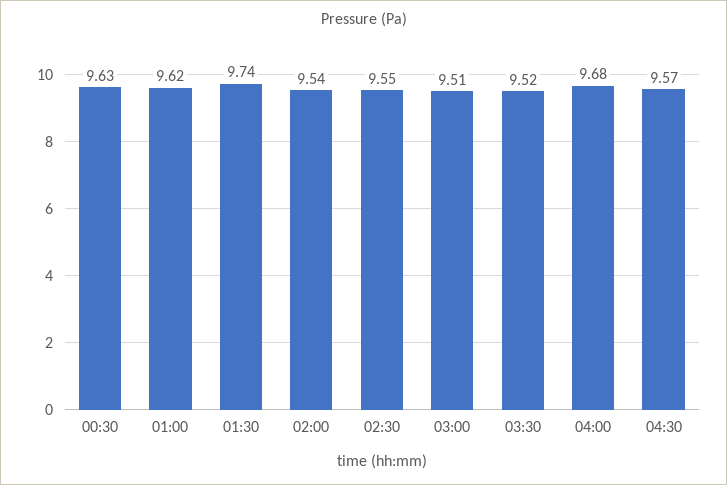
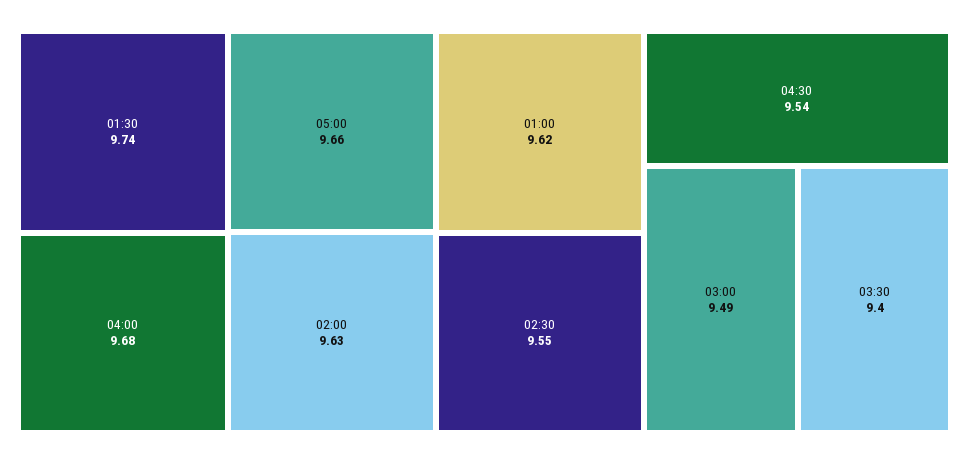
00:30: 9.63 -> none
02:00: 9.54 -> 9.63
03:00: 9.51 -> 9.49
03:30: 9.52 -> 9.4
04:30: 9.57 -> 9.54
05:00: none -> 9.66

